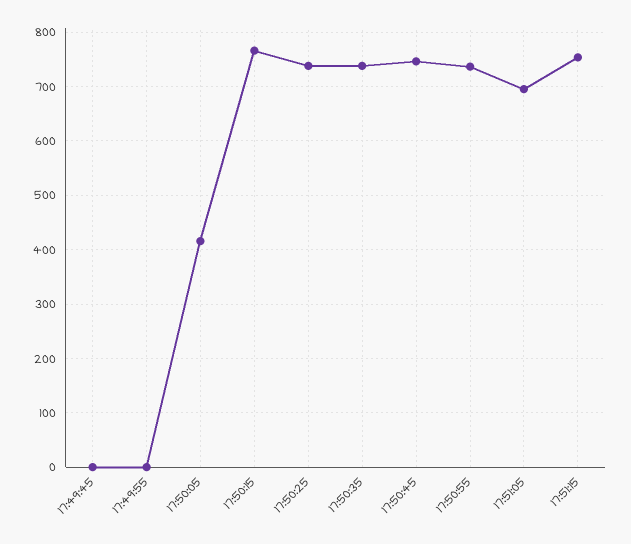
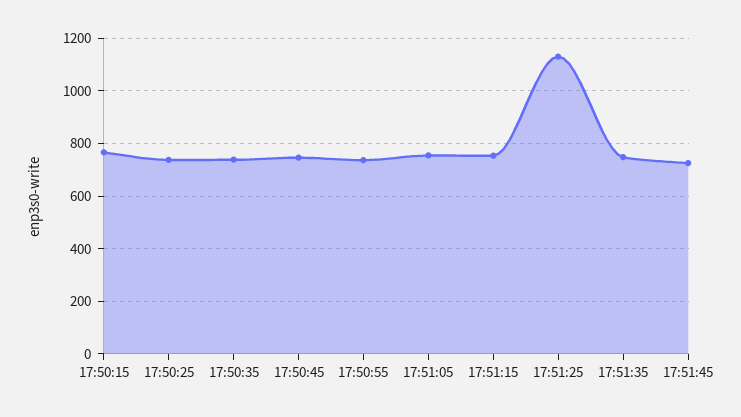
17:49:45: 0 -> none
17:49:55: 0 -> none
17:50:05: 420 -> none
17:51:05: 700 -> 750
17:51:25: none -> 1125
17:51:35: none -> 750
17:51:45: none -> 725

